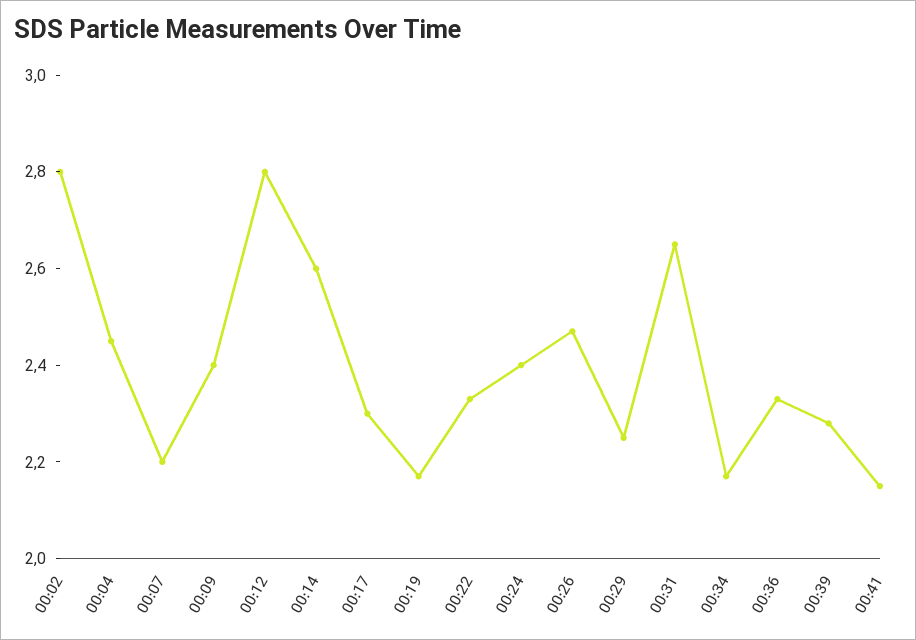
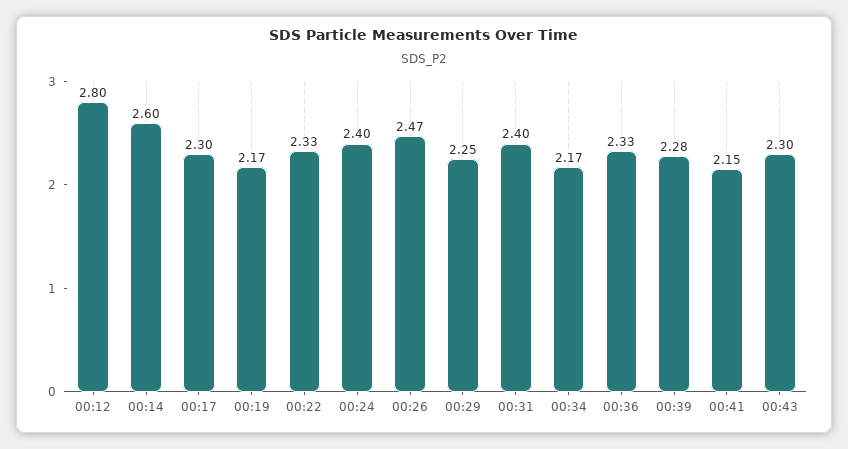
00:02: 2.8 -> none
00:04: 2.45 -> none
00:07: 2.2 -> none
00:09: 2.4 -> none
00:31: 2.65 -> 2.4
00:43: none -> 2.3

